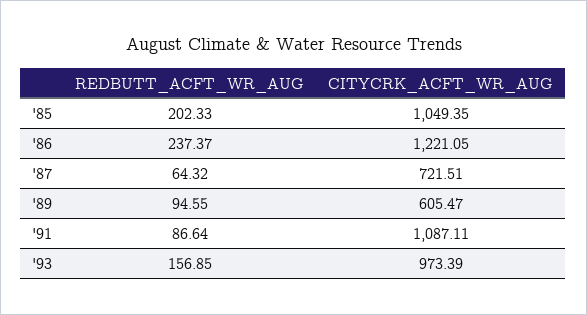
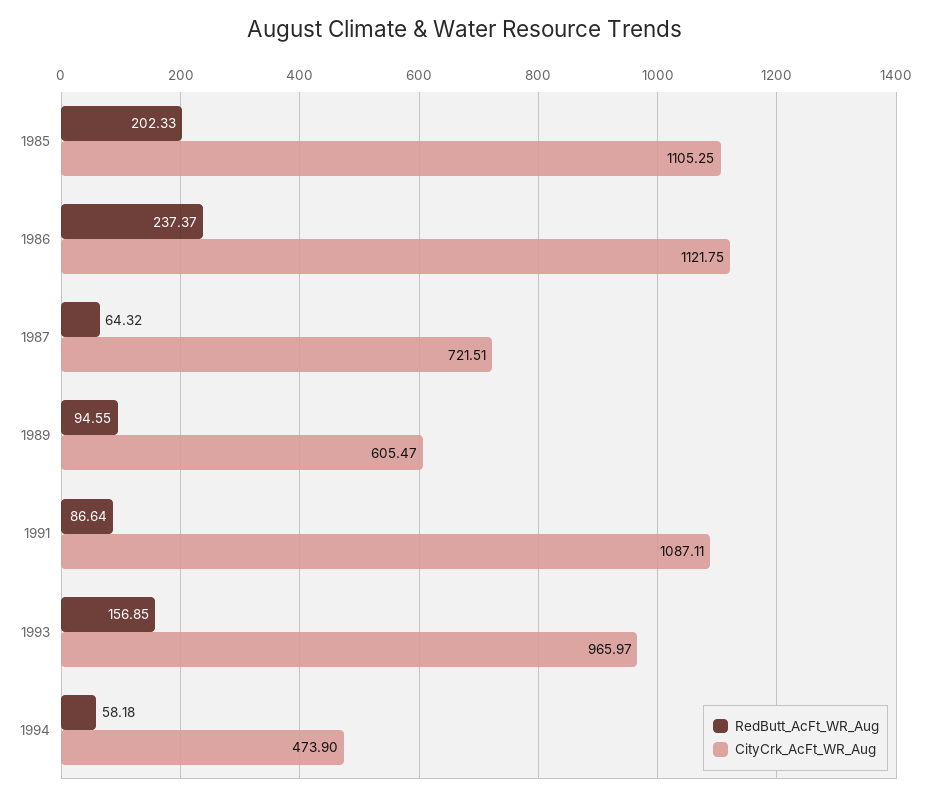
CITYCRK_ACFT_WR_AUG, '85: 1049.35 -> 1105.25
CITYCRK_ACFT_WR_AUG, '86: 1221.05 -> 1121.75
CITYCRK_ACFT_WR_AUG, '93: 973.39 -> 965.97
REDBUTT_ACFT_WR_AUG, 1994: none -> 58.18
CITYCRK_ACFT_WR_AUG, 1994: none -> 473.9

